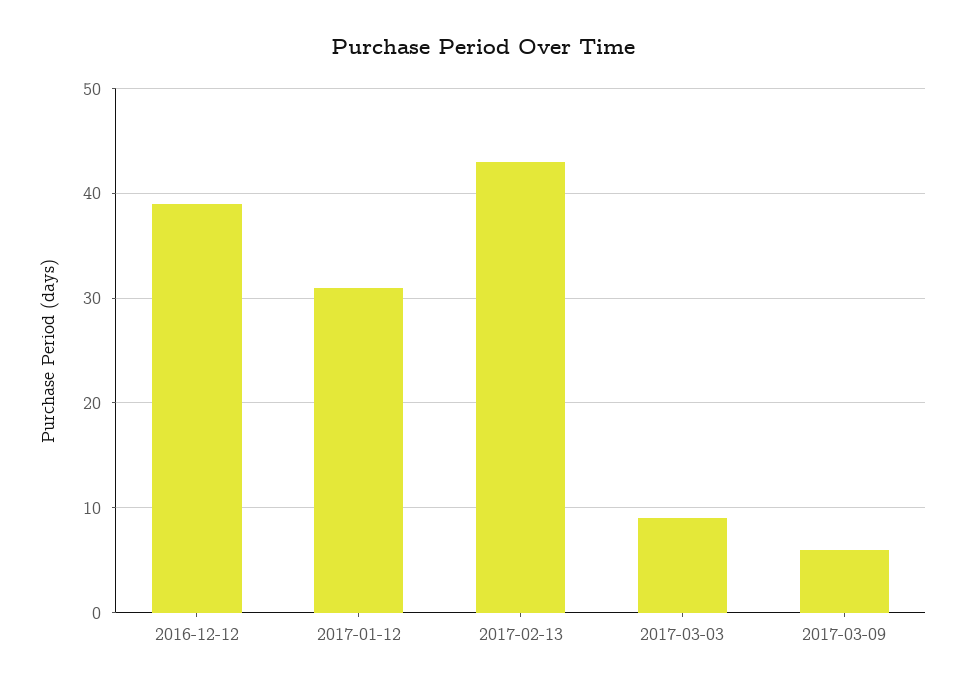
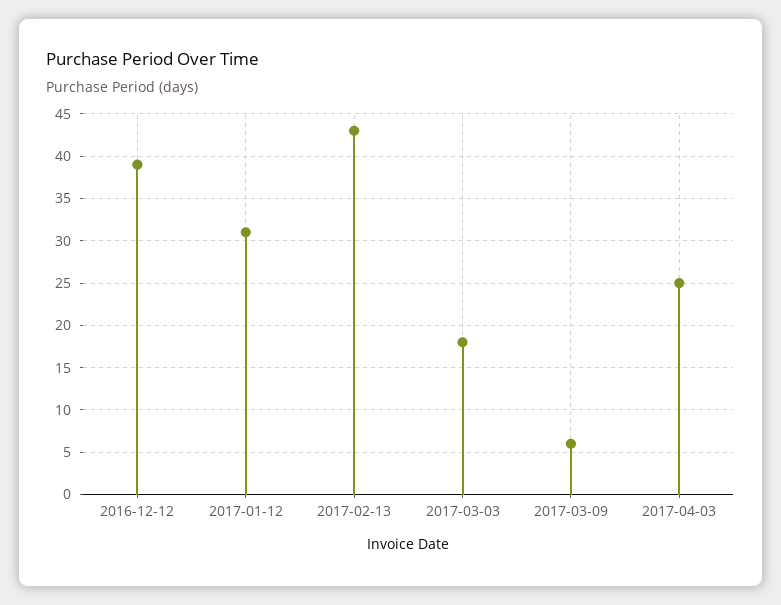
2017-03-03: 9 -> 18
2017-04-03: none -> 25

